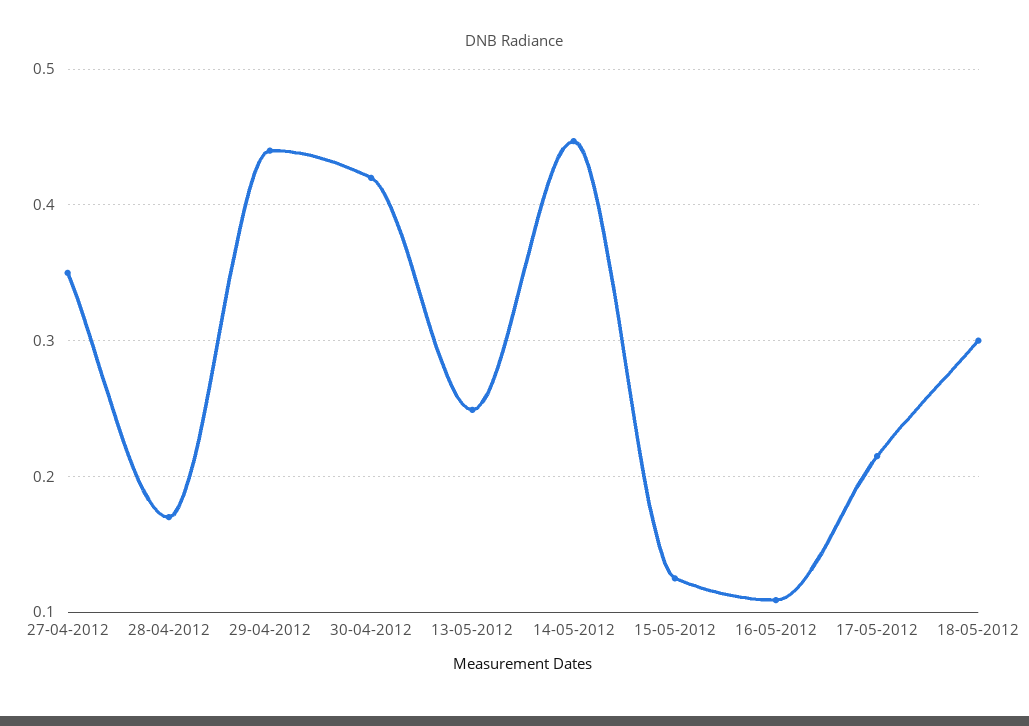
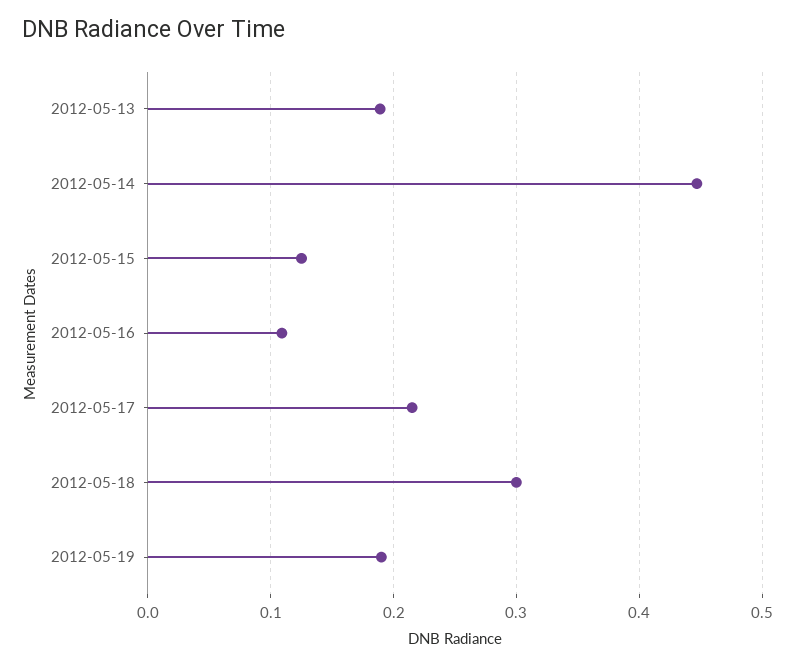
27-04-2012: 0.35 -> none
28-04-2012: 0.17 -> none
29-04-2012: 0.44 -> none
30-04-2012: 0.42 -> none
13-05-2012: 0.25 -> 0.19
2012-05-19: none -> 0.19

